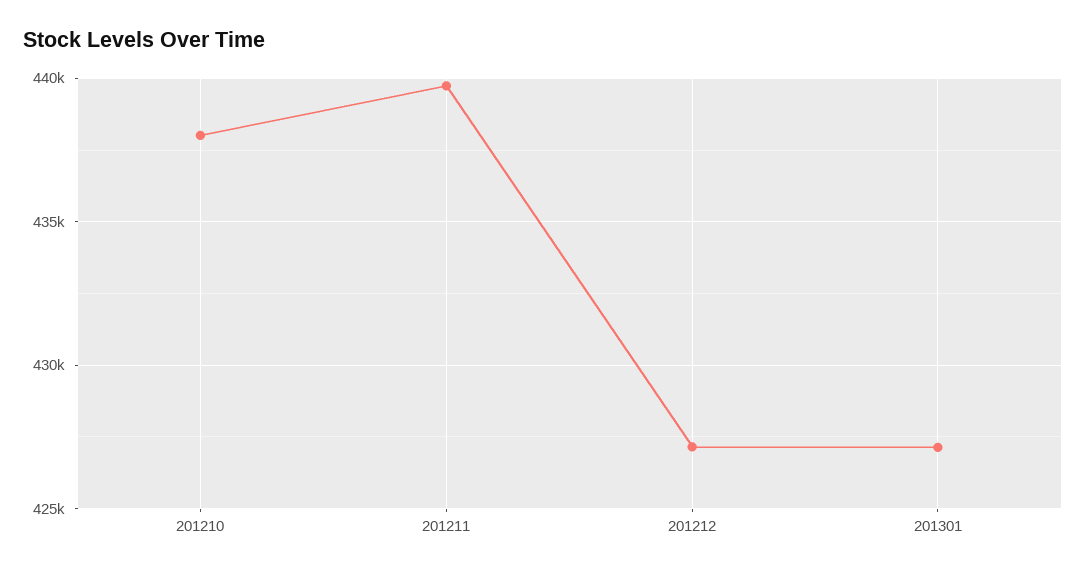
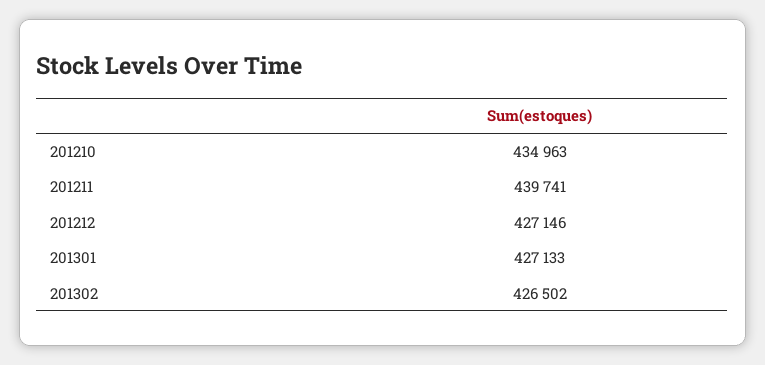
201210: 438000 -> 434963
201302: none -> 426502

